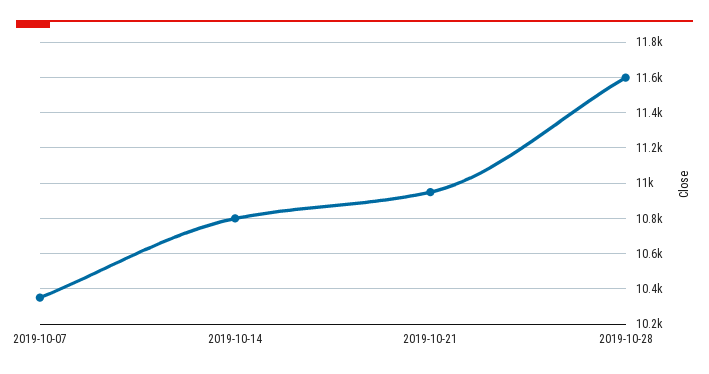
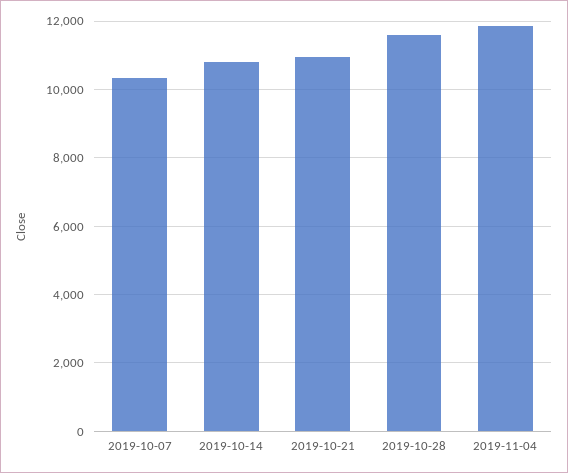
2019-11-04: none -> 11800

